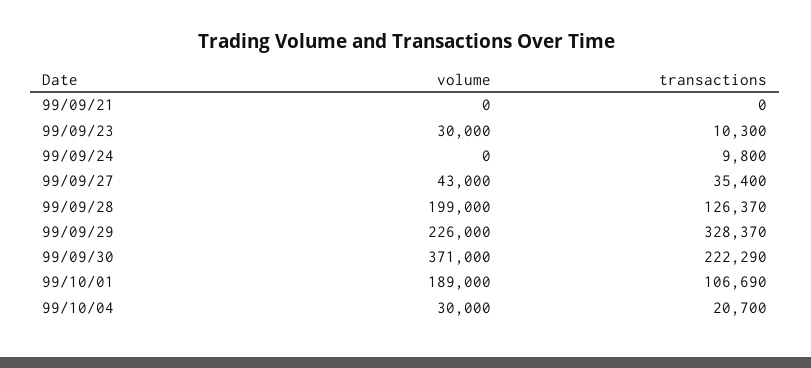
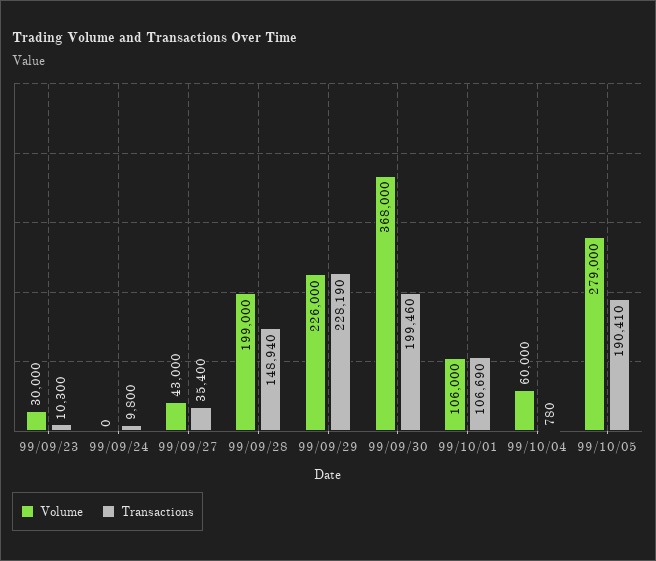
volume, 99/09/21: 0 -> none
transactions, 99/09/21: 0 -> none
transactions, 99/09/28: 126370 -> 148940
transactions, 99/09/29: 328370 -> 228190
volume, 99/09/30: 371000 -> 368000
transactions, 99/09/30: 222290 -> 199460
volume, 99/10/01: 189000 -> 106000
volume, 99/10/04: 30000 -> 60000
transactions, 99/10/04: 20700 -> 780
volume, 99/10/05: none -> 279000
transactions, 99/10/05: none -> 190410

